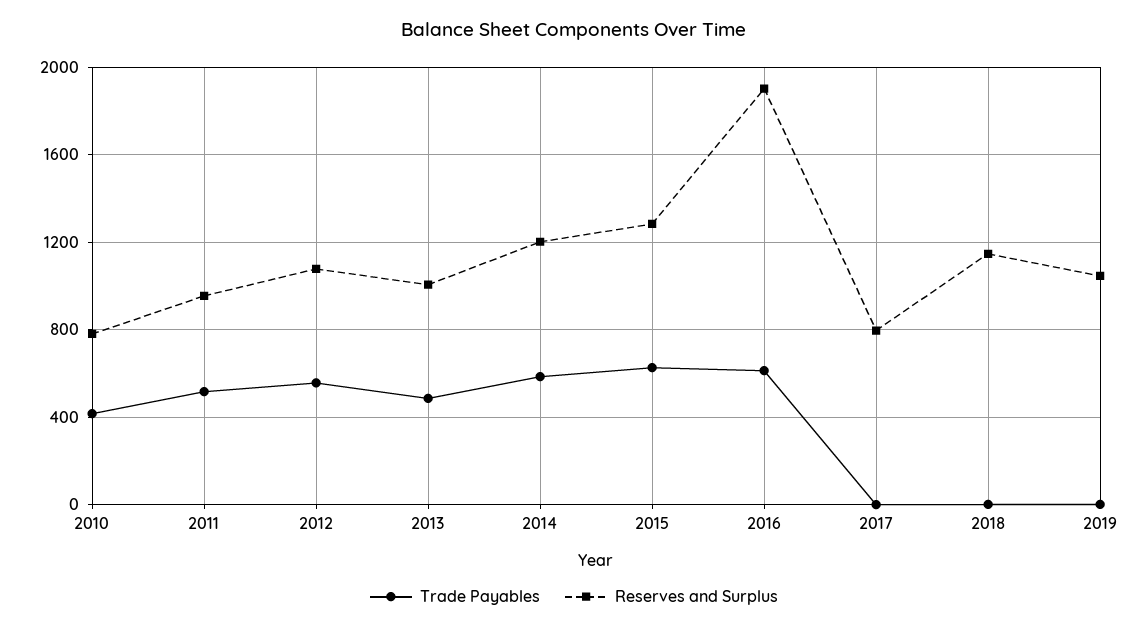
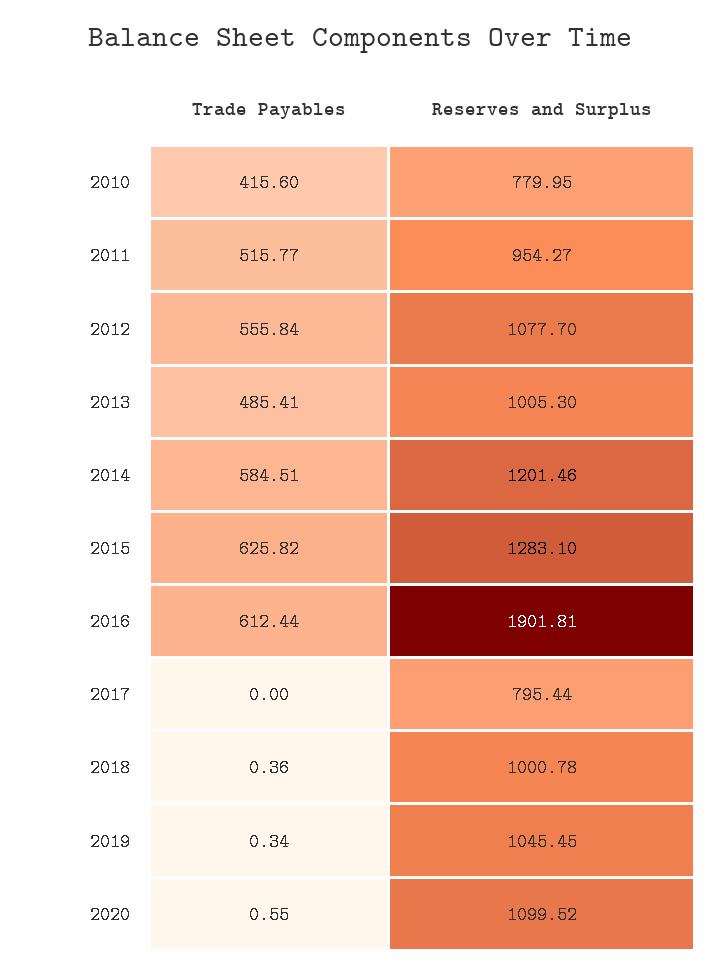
Reserves and Surplus, 2018: 1150 -> 1000.78
Trade Payables, 2020: none -> 0.55
Reserves and Surplus, 2020: none -> 1099.52

